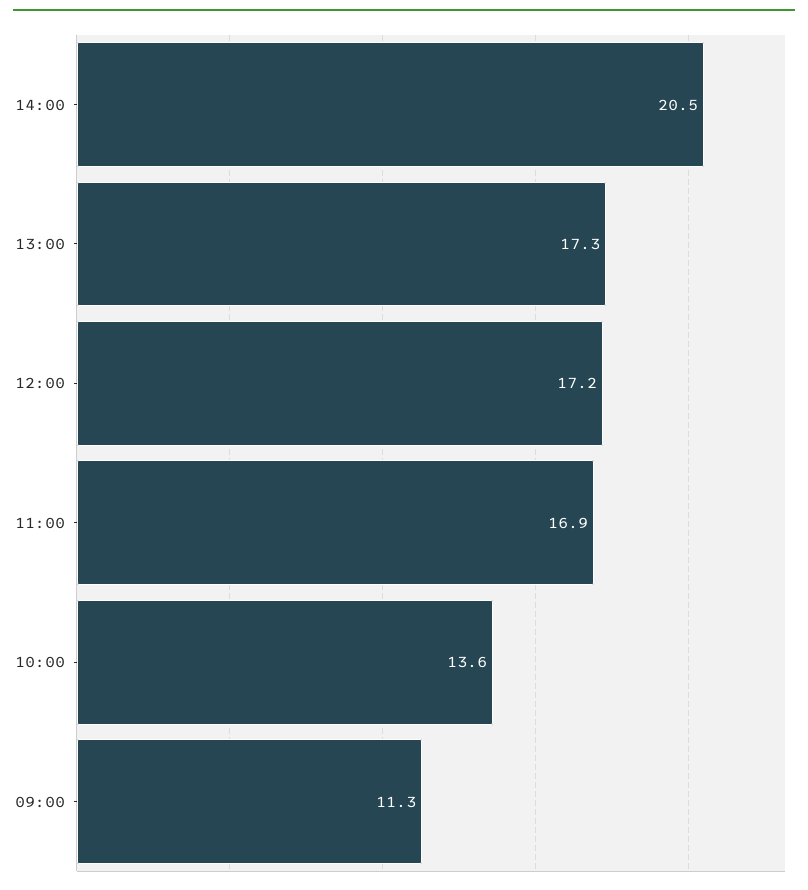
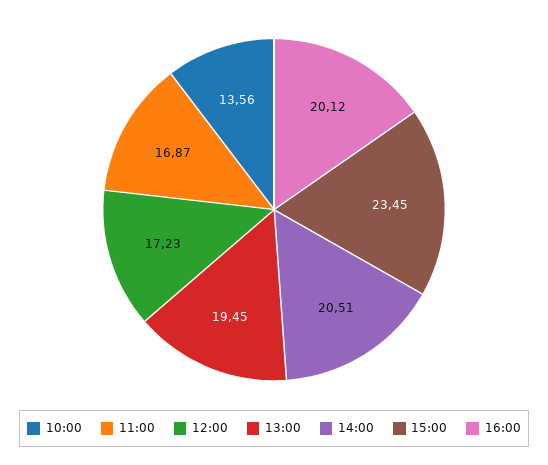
13:00: 17.3 -> 19.45
09:00: 11.3 -> none
15:00: none -> 23.45
16:00: none -> 20.12

